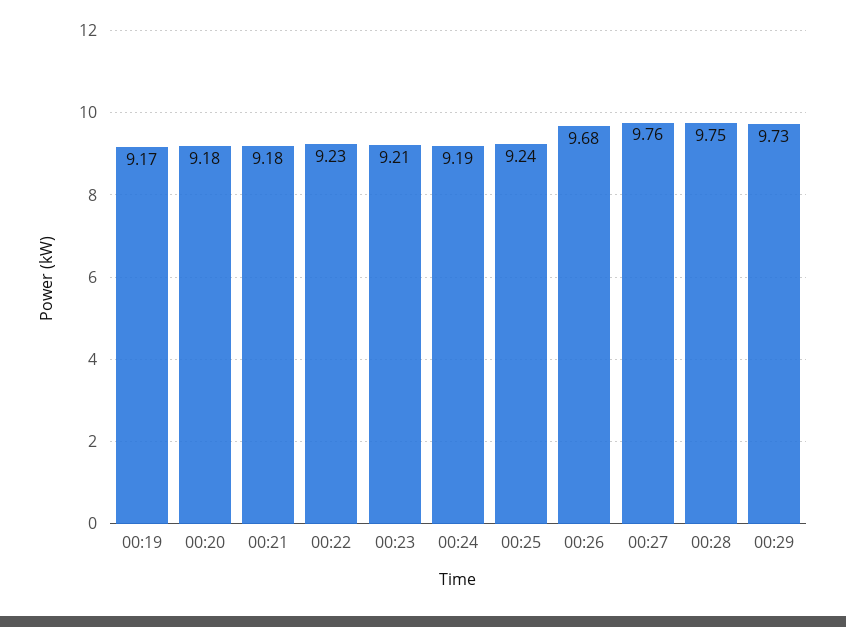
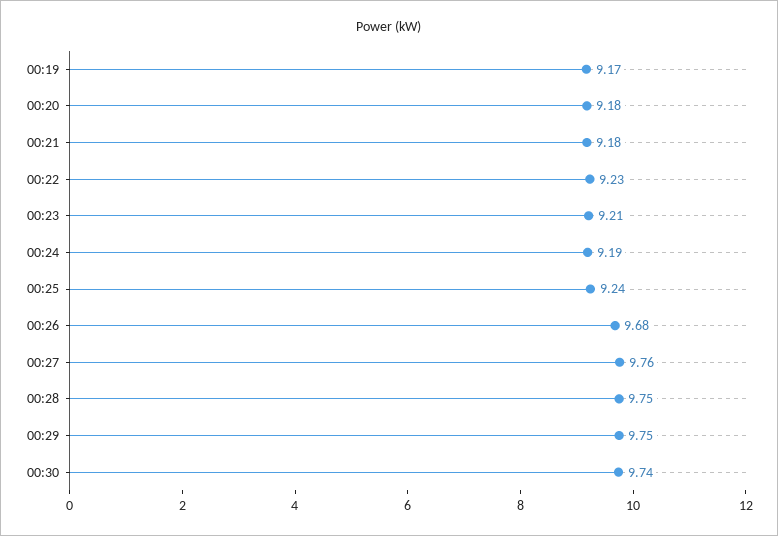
00:29: 9.73 -> 9.75
00:30: none -> 9.74

